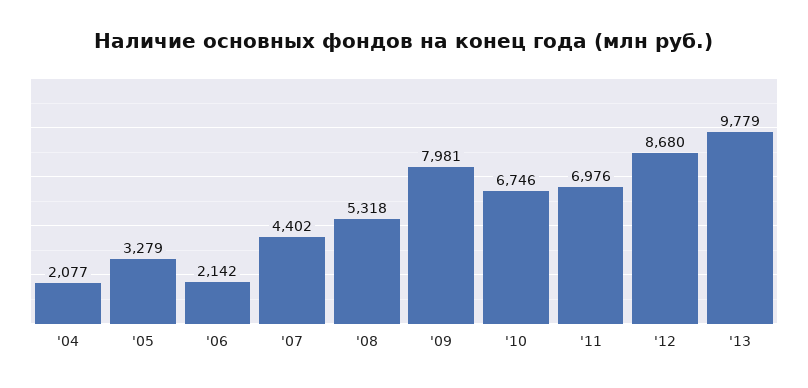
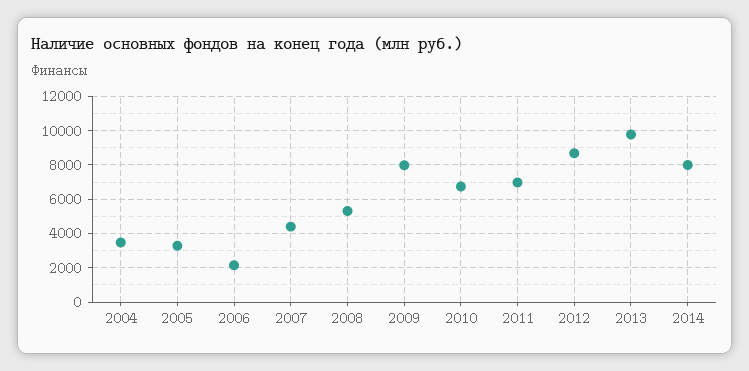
'04: 2077 -> 3500
2014: none -> 8000

